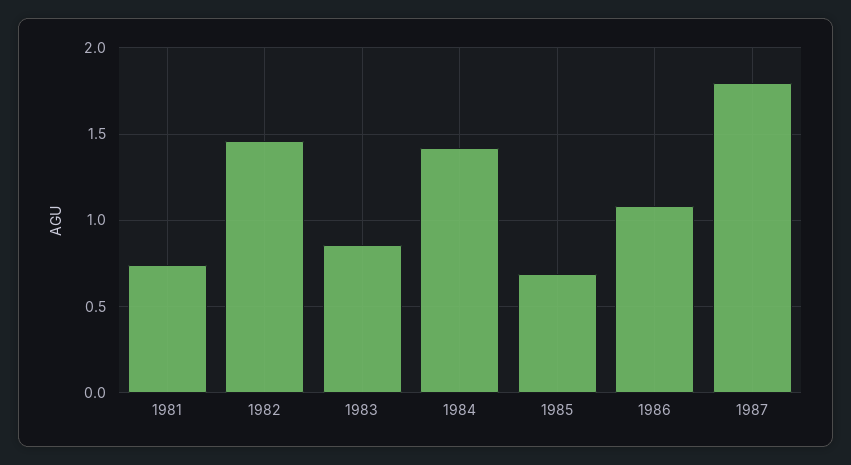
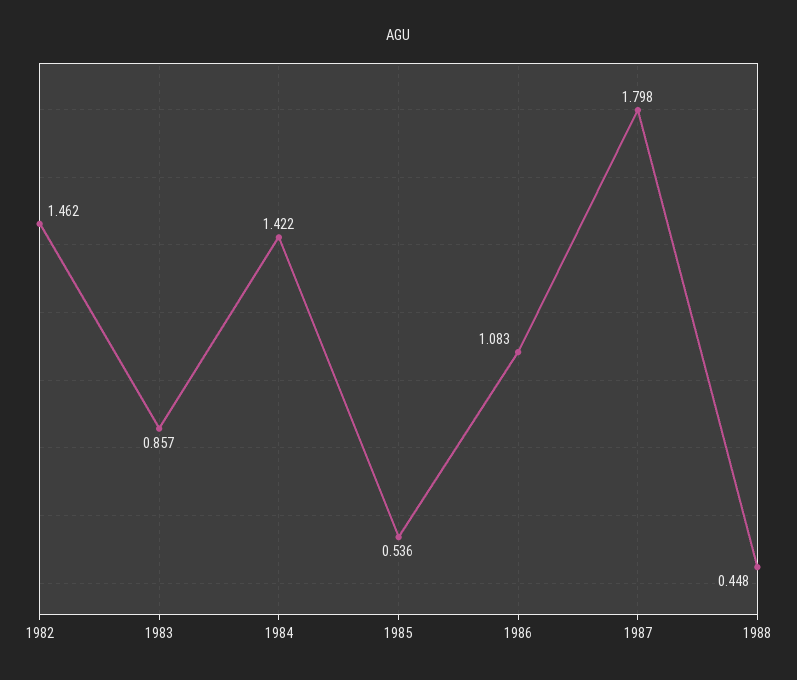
1981: 0.75 -> none
1985: 0.7 -> 0.536
1988: none -> 0.448

